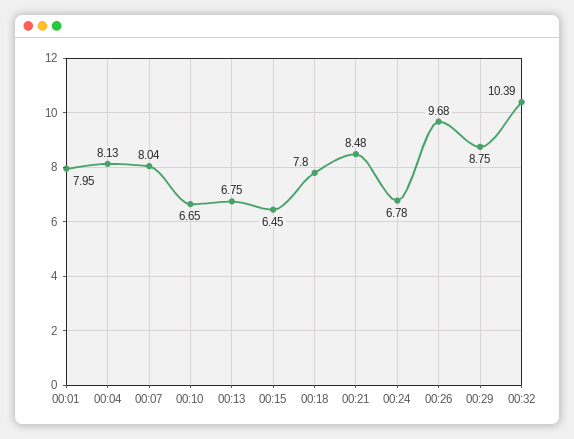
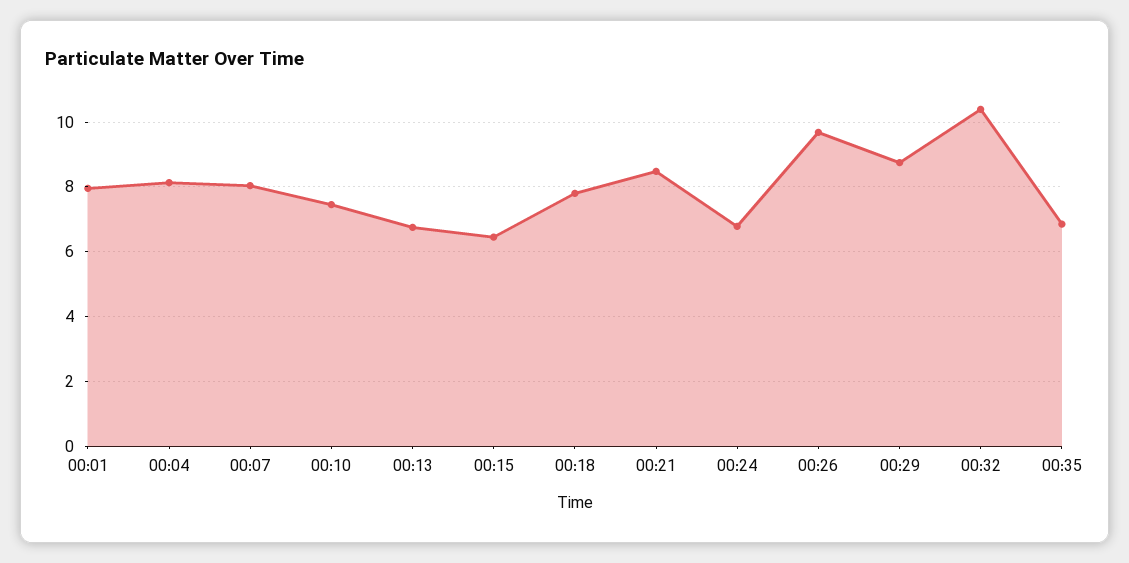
00:10: 6.65 -> 7.4
00:35: none -> 6.8

